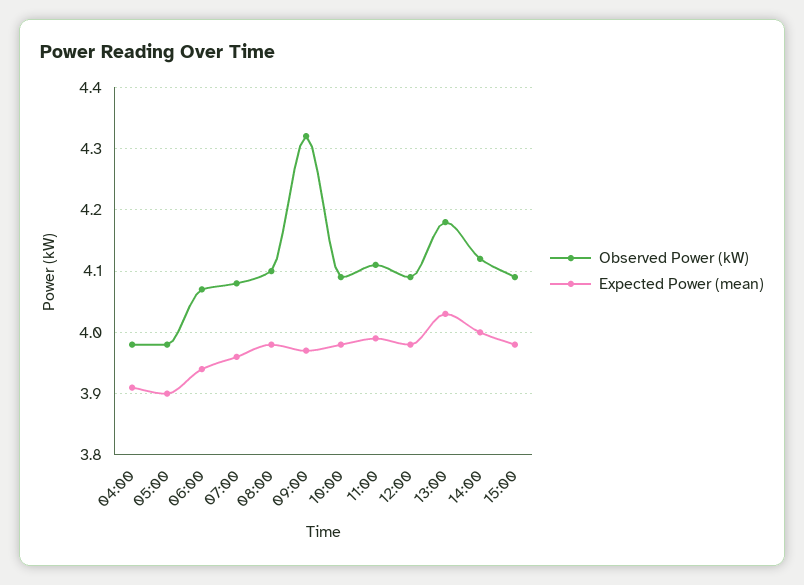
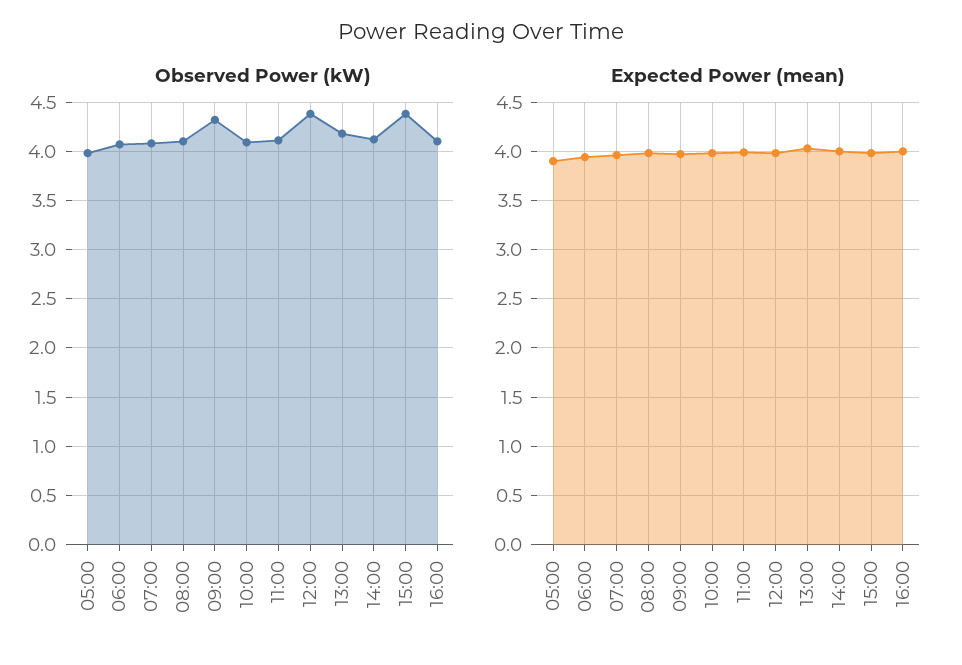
Observed Power (kW), 04:00: 3.98 -> none
Expected Power (mean), 04:00: 3.91 -> none
Observed Power (kW), 12:00: 4.09 -> 4.4
Observed Power (kW), 15:00: 4.09 -> 4.4
Observed Power (kW), 16:00: none -> 4.1
Expected Power (mean), 16:00: none -> 4

